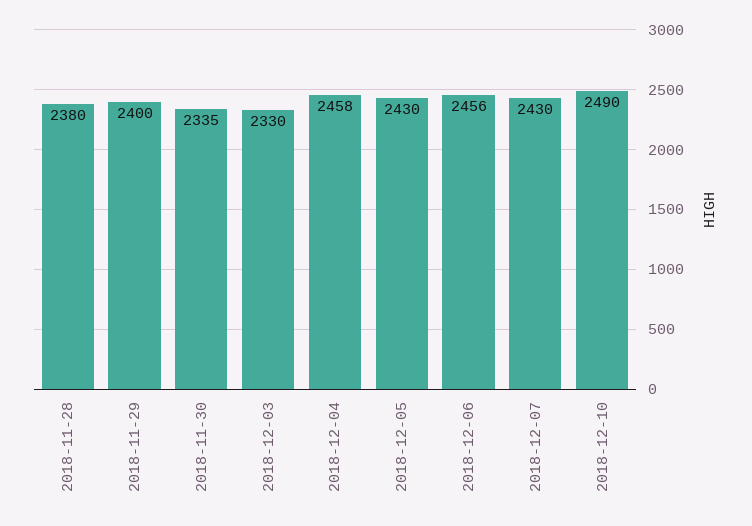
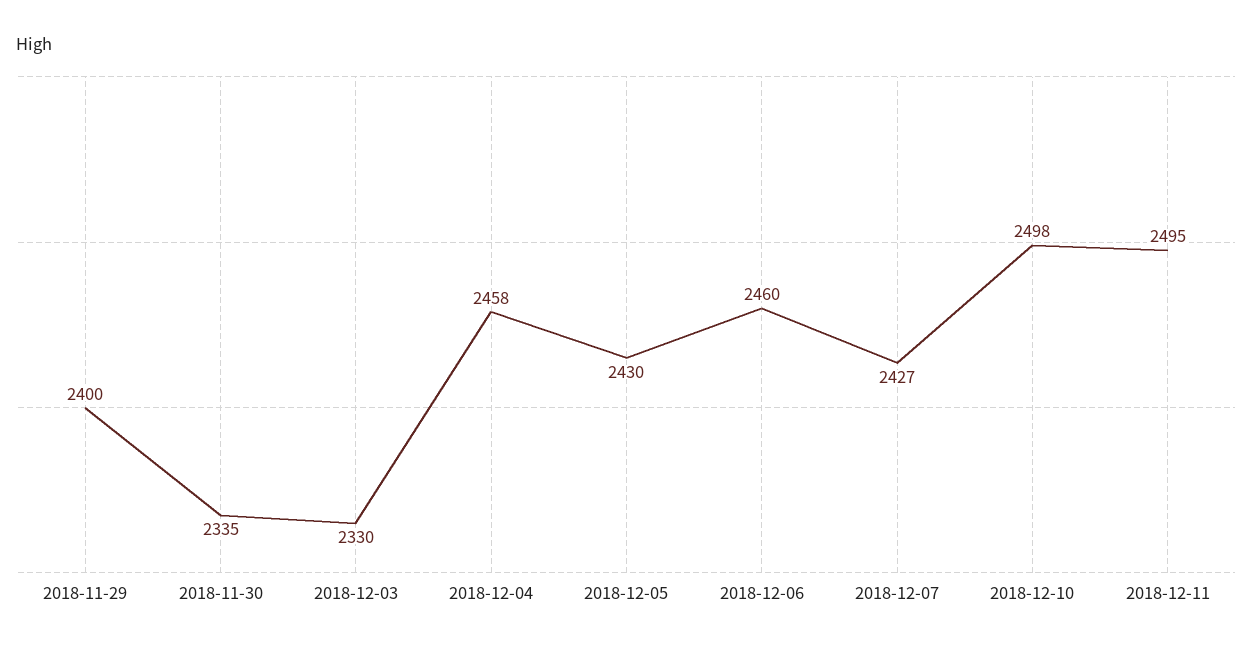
2018-11-28: 2380 -> none
2018-12-06: 2456 -> 2460
2018-12-07: 2430 -> 2427
2018-12-10: 2490 -> 2498
2018-12-11: none -> 2495

